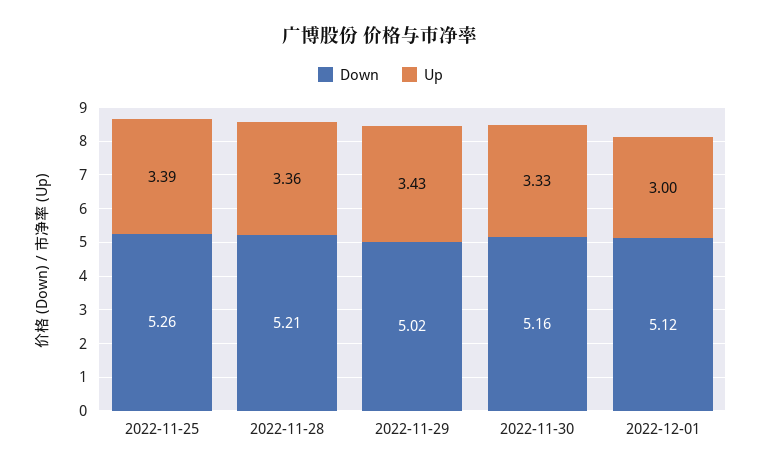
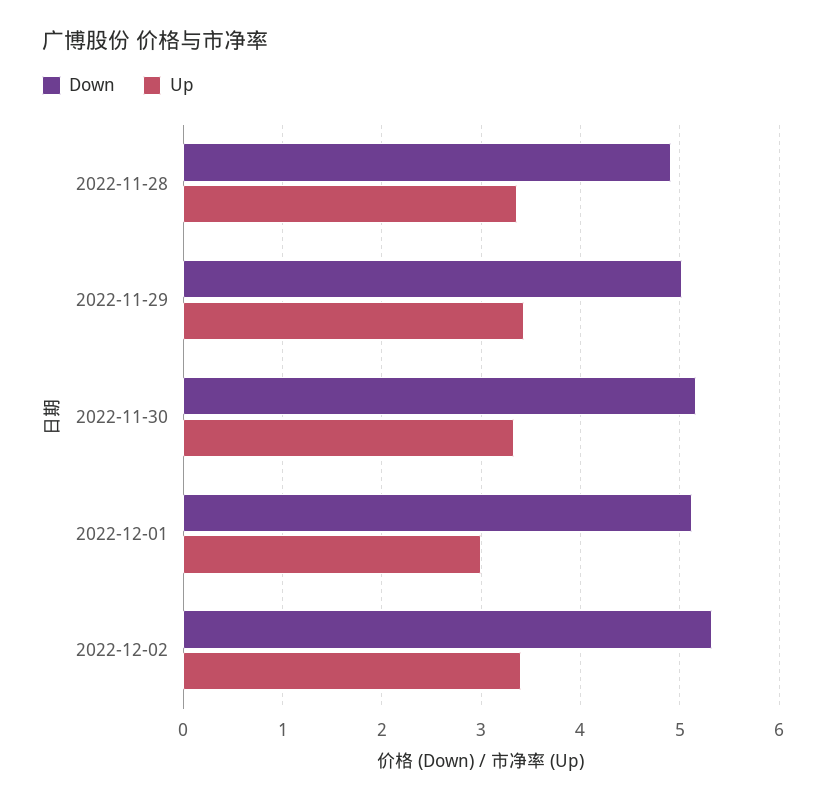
Down, 2022-11-25: 5.26 -> none
Up, 2022-11-25: 3.39 -> none
Down, 2022-11-28: 5.21 -> 4.9
Down, 2022-12-02: none -> 5.3
Up, 2022-12-02: none -> 3.4

